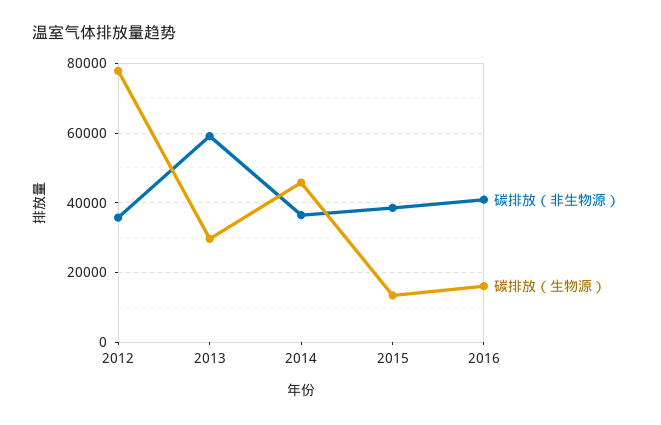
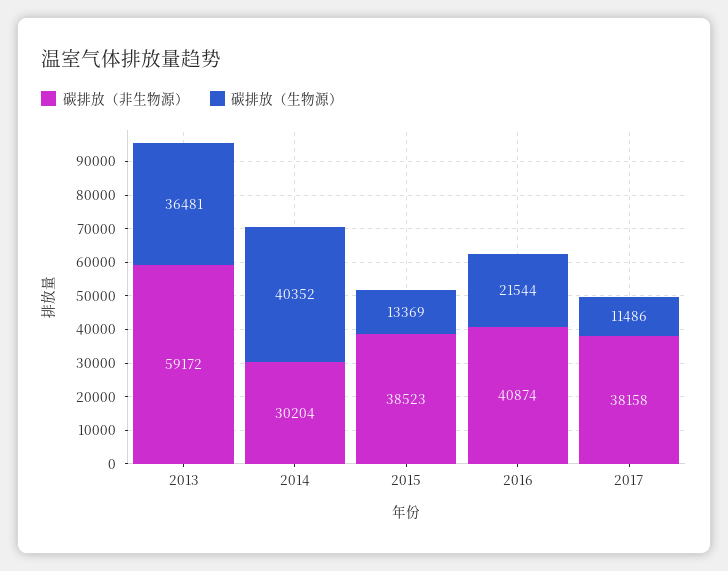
碳排放（非生物源）, 2012: 36000 -> none
碳排放（生物源）, 2012: 78000 -> none
碳排放（生物源）, 2013: 30000 -> 36481
碳排放（非生物源）, 2014: 36000 -> 30204
碳排放（生物源）, 2014: 46000 -> 40352
碳排放（生物源）, 2016: 16000 -> 21544
碳排放（非生物源）, 2017: none -> 38158
碳排放（生物源）, 2017: none -> 11486

